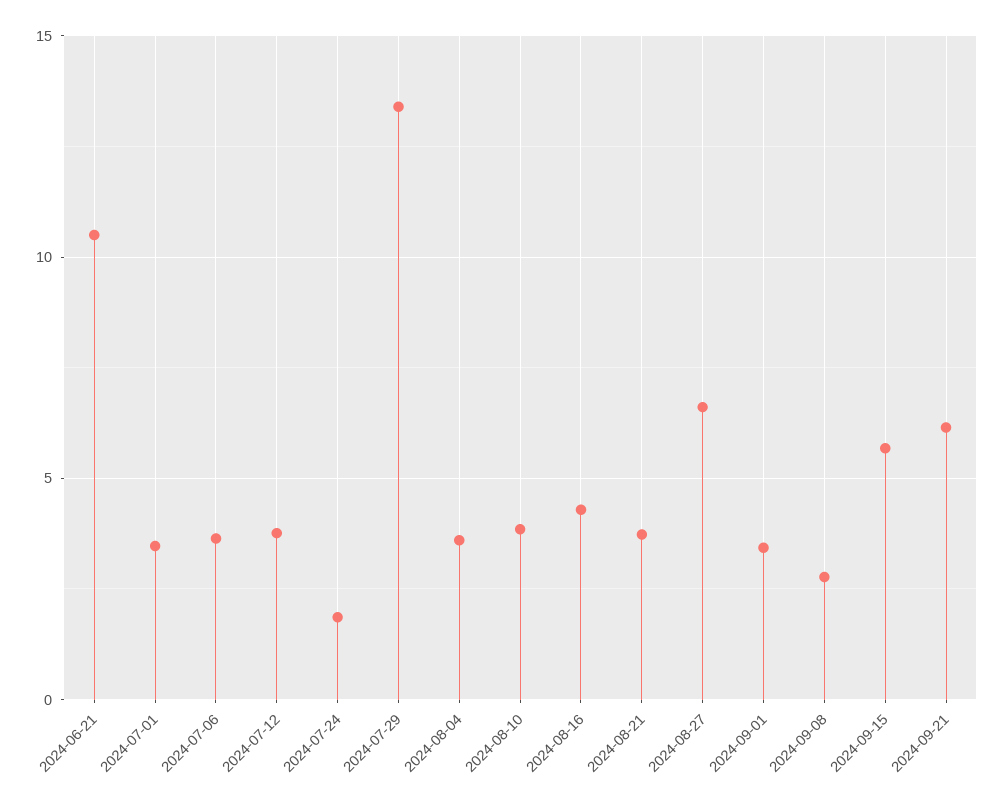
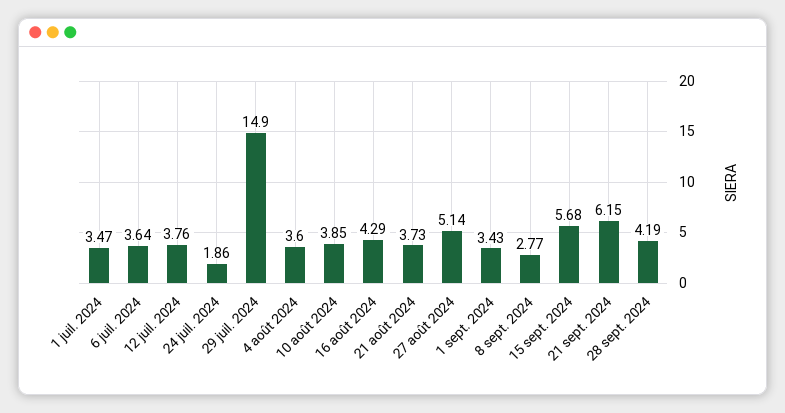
2024-06-21: 10.5 -> none
2024-07-29: 13.5 -> 14.9
2024-08-27: 6.5 -> 5.14
28 sept. 2024: none -> 4.19

